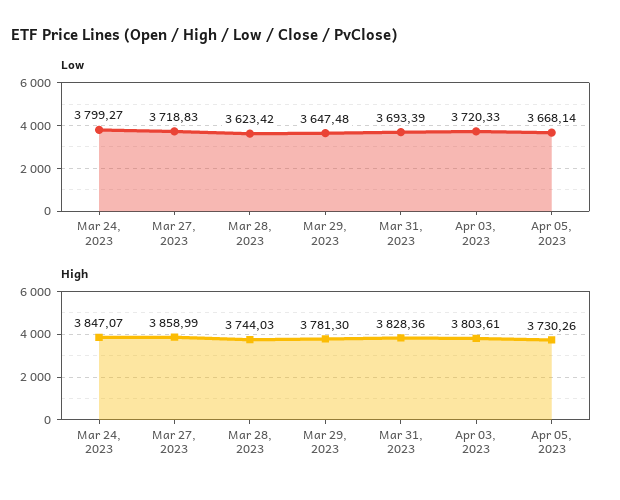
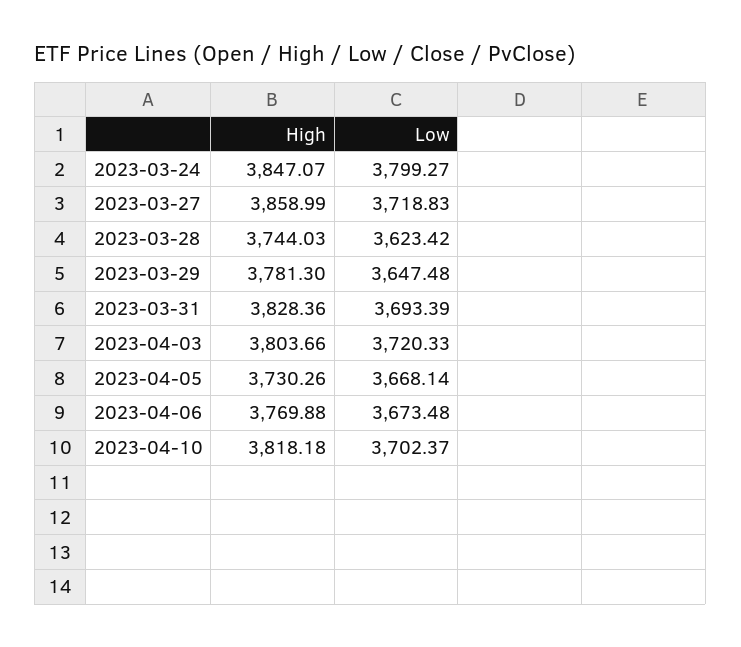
High, Apr 03, 2023: 3803.61 -> 3803.66
High, 2023-04-06: none -> 3769.88
Low, 2023-04-06: none -> 3673.48
High, 2023-04-10: none -> 3818.18
Low, 2023-04-10: none -> 3702.37

